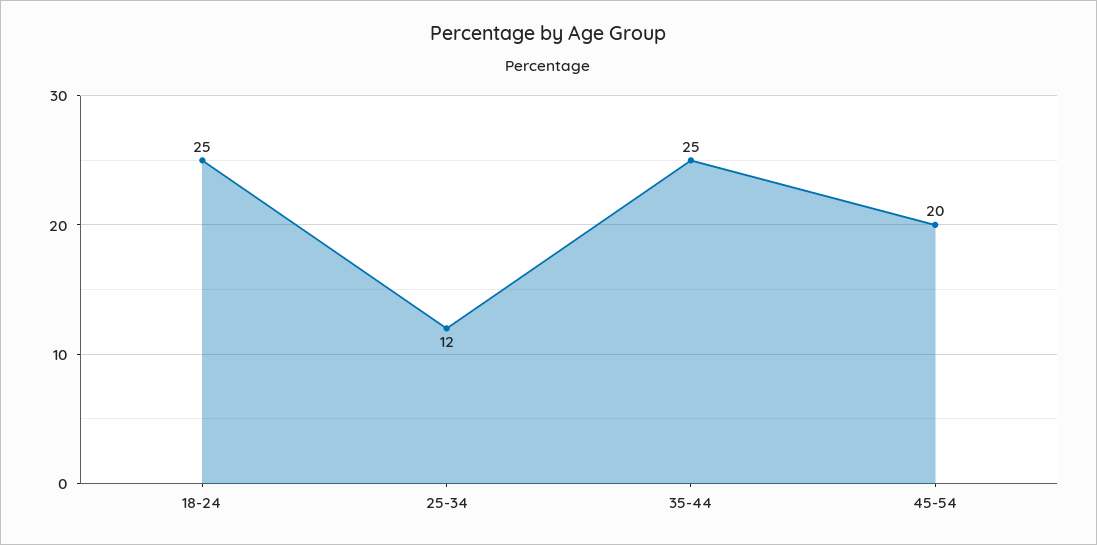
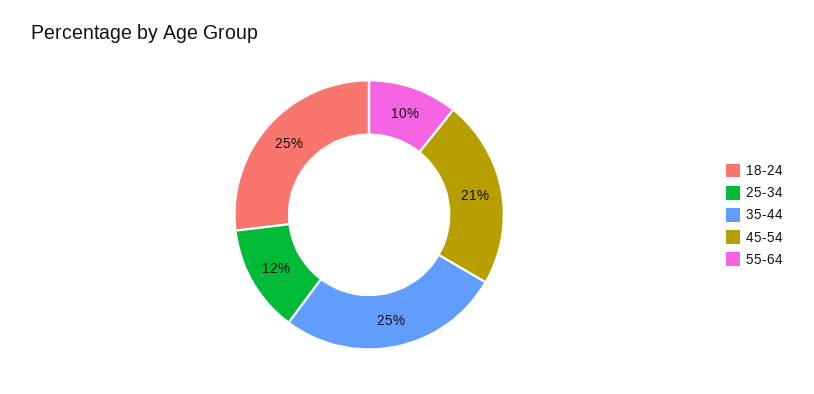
45-54: 20 -> 21
55-64: none -> 10

